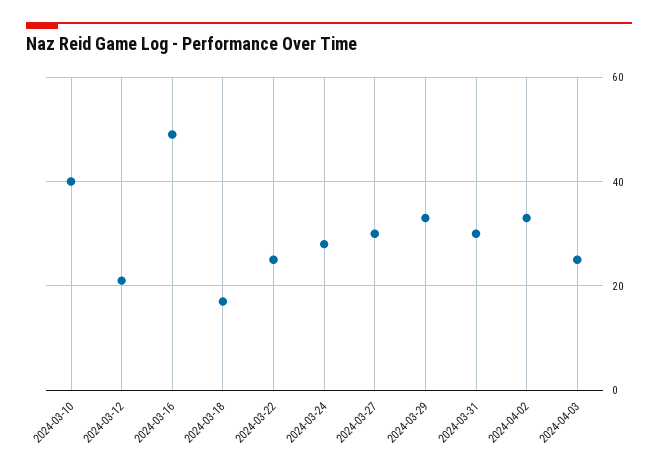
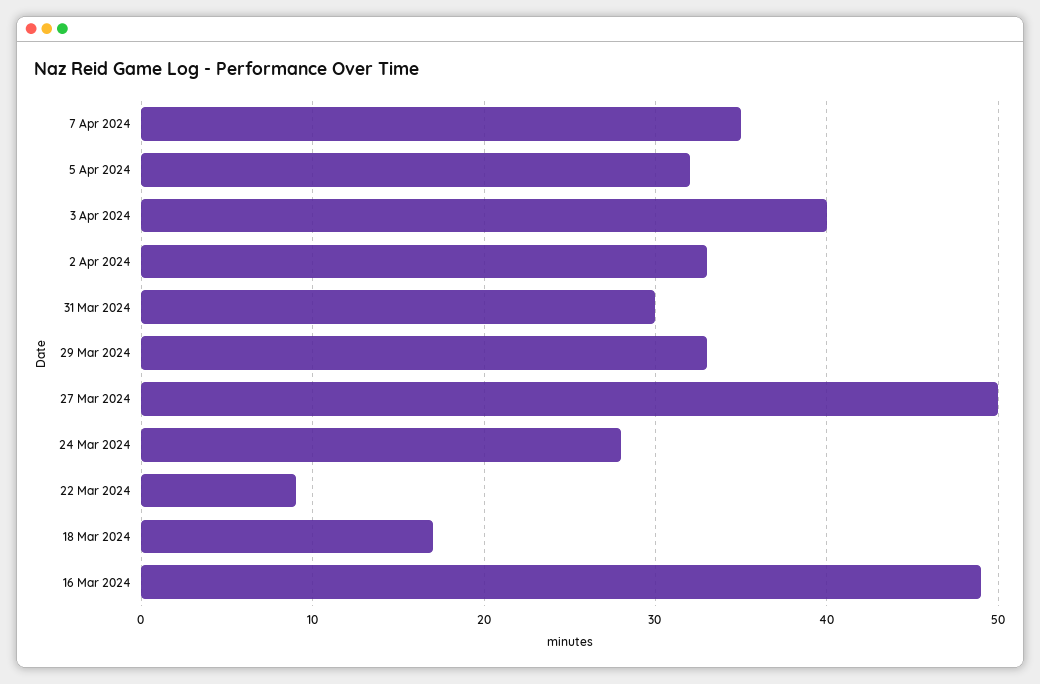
2024-03-10: 40 -> none
2024-03-12: 20 -> none
2024-03-22: 25 -> 9
2024-03-27: 30 -> 50
2024-04-03: 25 -> 40
7 Apr 2024: none -> 35
5 Apr 2024: none -> 32

